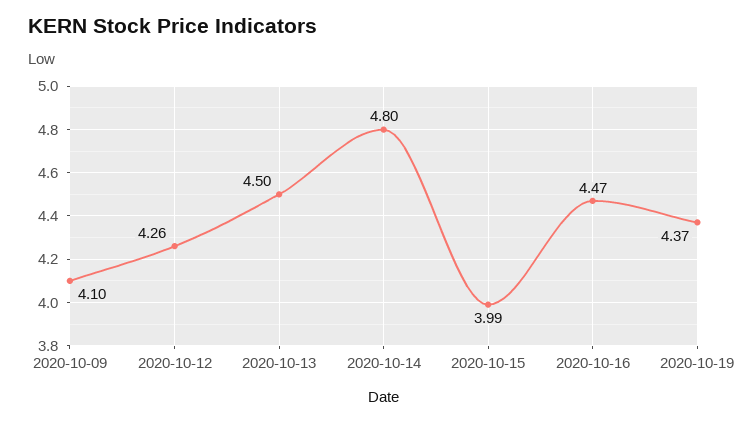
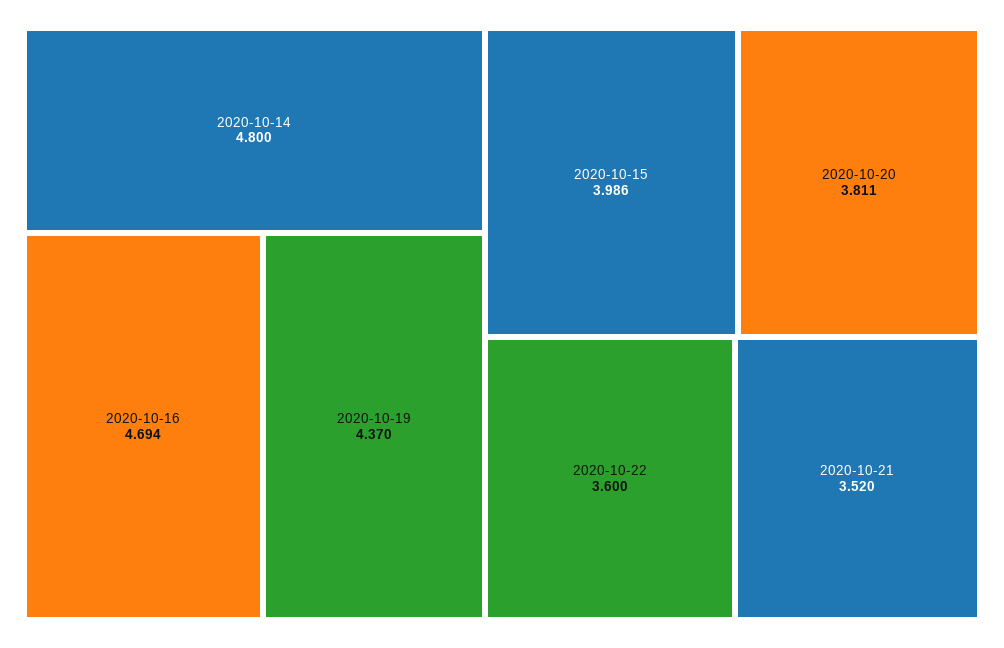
2020-10-09: 4.1 -> none
2020-10-12: 4.26 -> none
2020-10-13: 4.5 -> none
2020-10-16: 4.47 -> 4.694
2020-10-20: none -> 3.811
2020-10-22: none -> 3.6
2020-10-21: none -> 3.52

